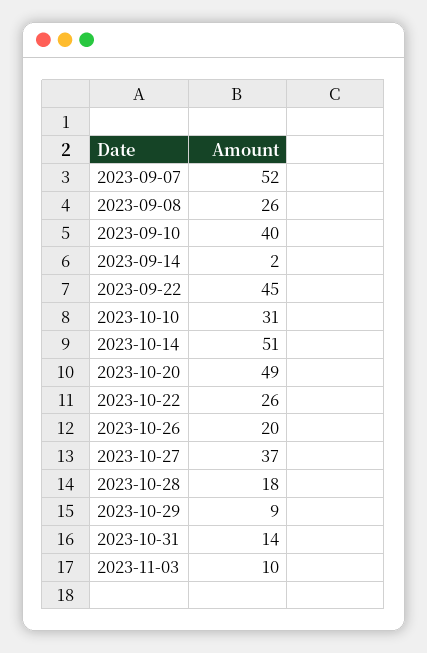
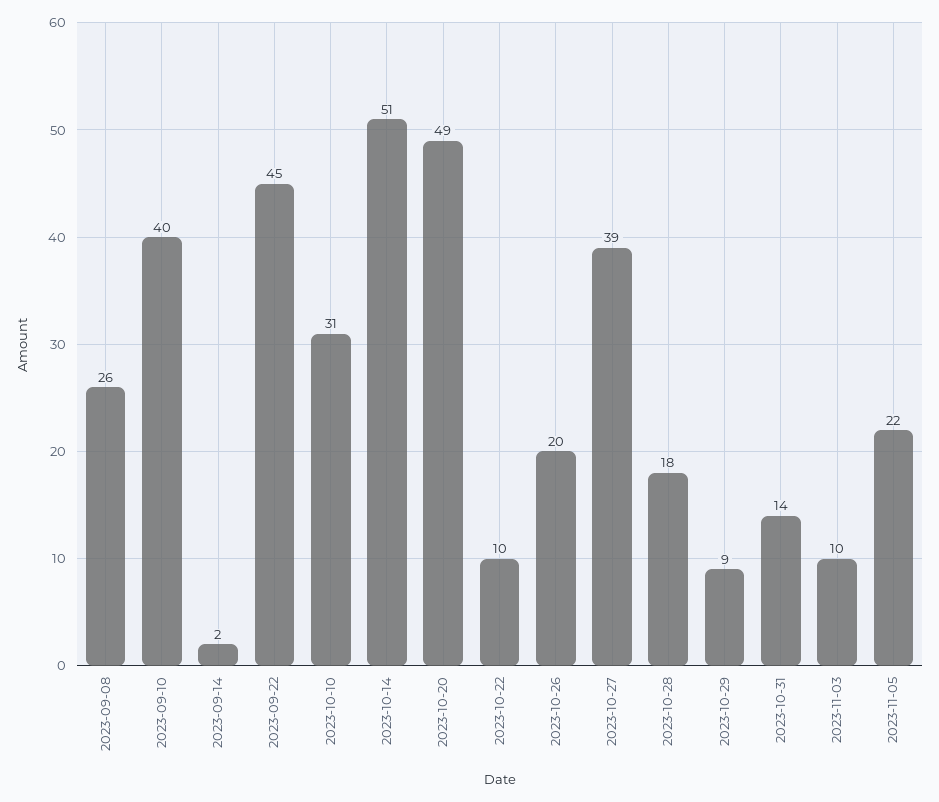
2023-09-07: 52 -> none
2023-10-22: 26 -> 10
2023-10-27: 37 -> 39
2023-11-05: none -> 22

